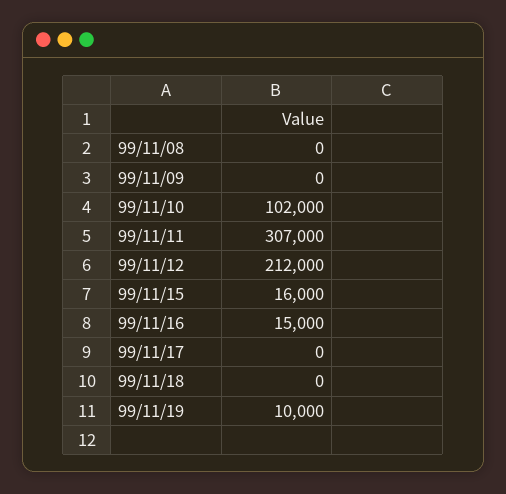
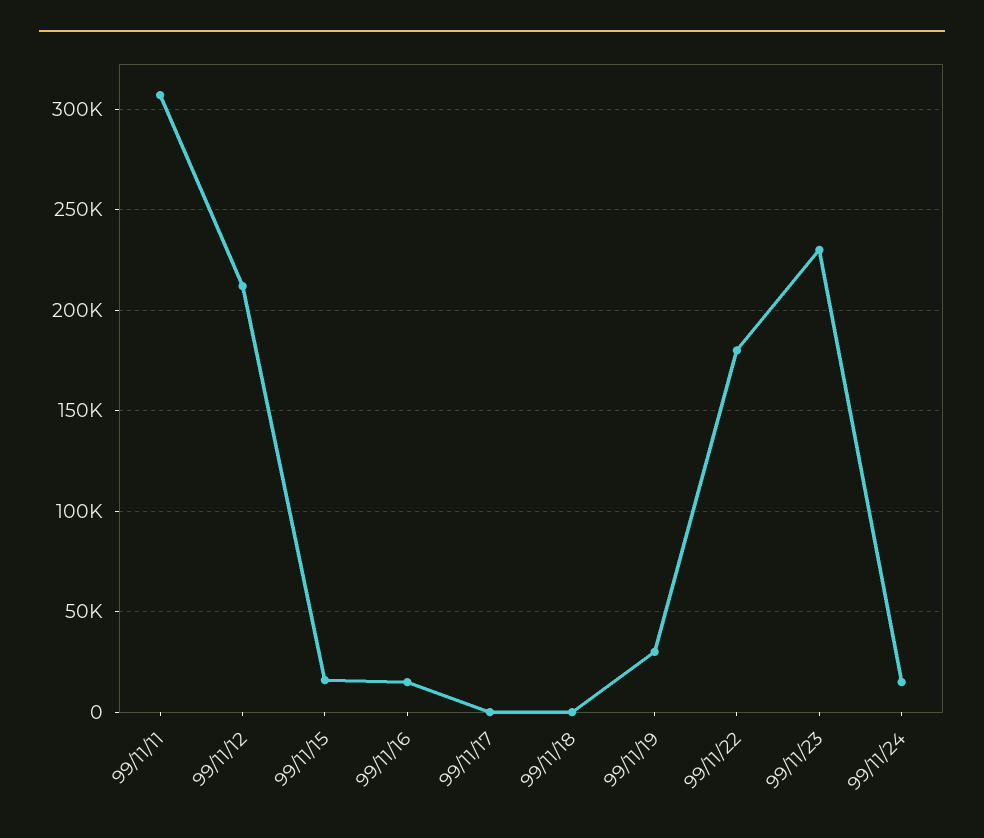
99/11/08: 0 -> none
99/11/09: 0 -> none
99/11/10: 102000 -> none
99/11/19: 10000 -> 30000
99/11/22: none -> 180000
99/11/23: none -> 230000
99/11/24: none -> 15000

